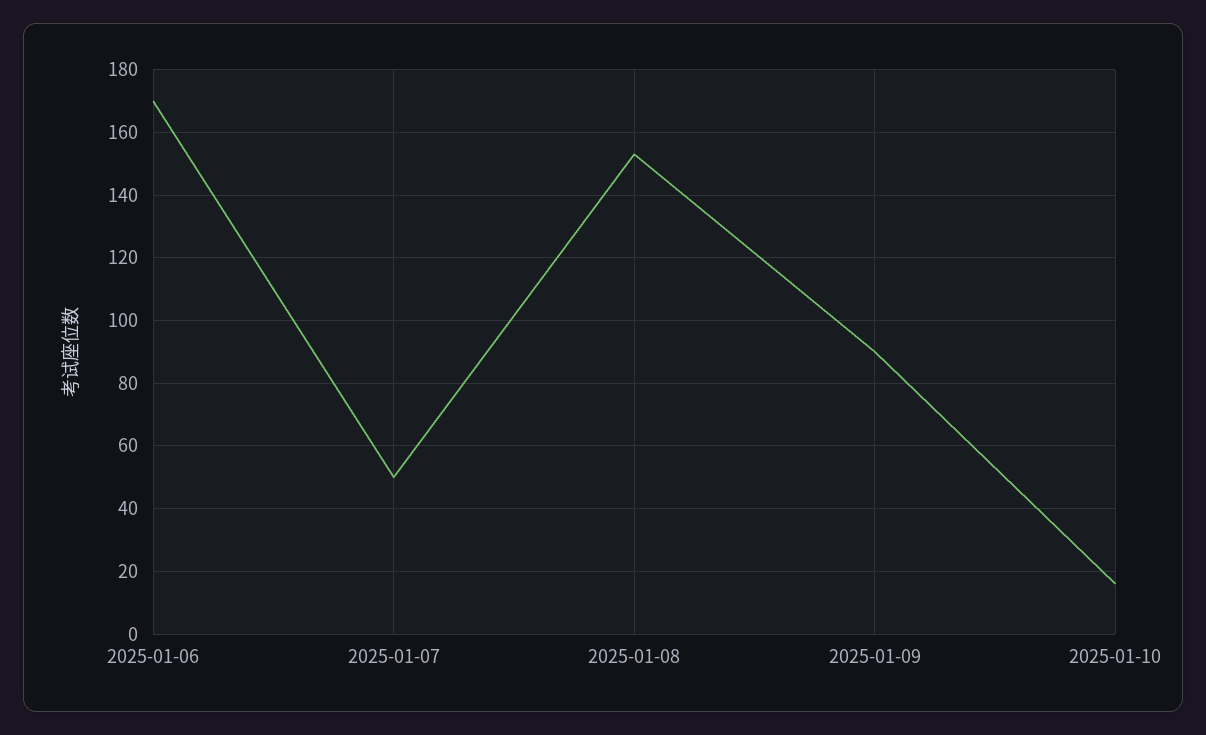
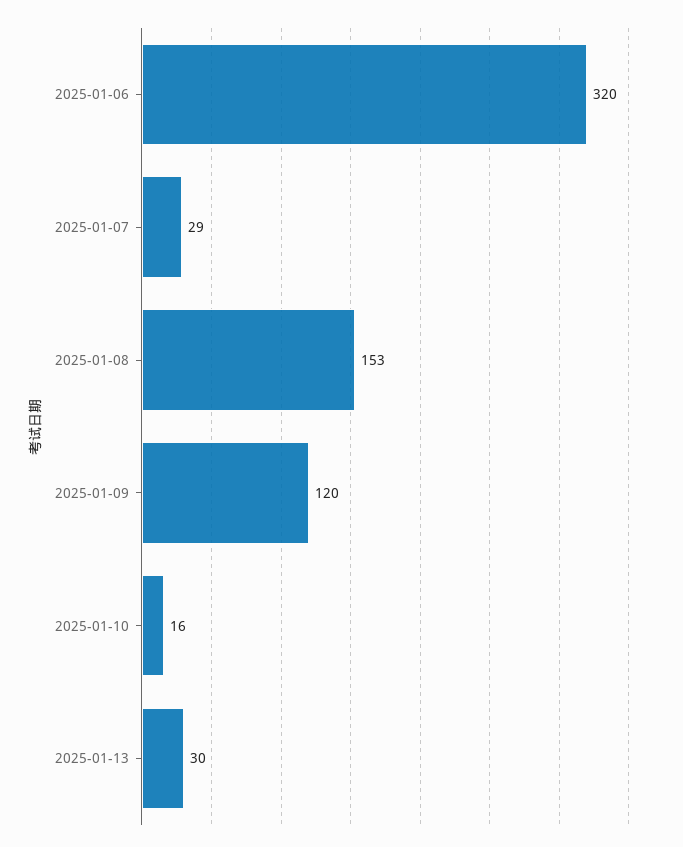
2025-01-06: 170 -> 320
2025-01-07: 50 -> 29
2025-01-09: 90 -> 120
2025-01-13: none -> 30

